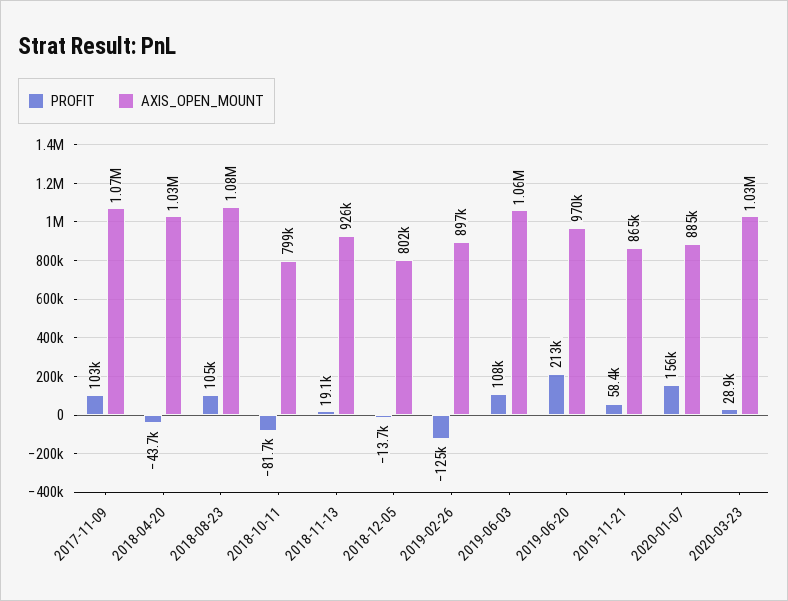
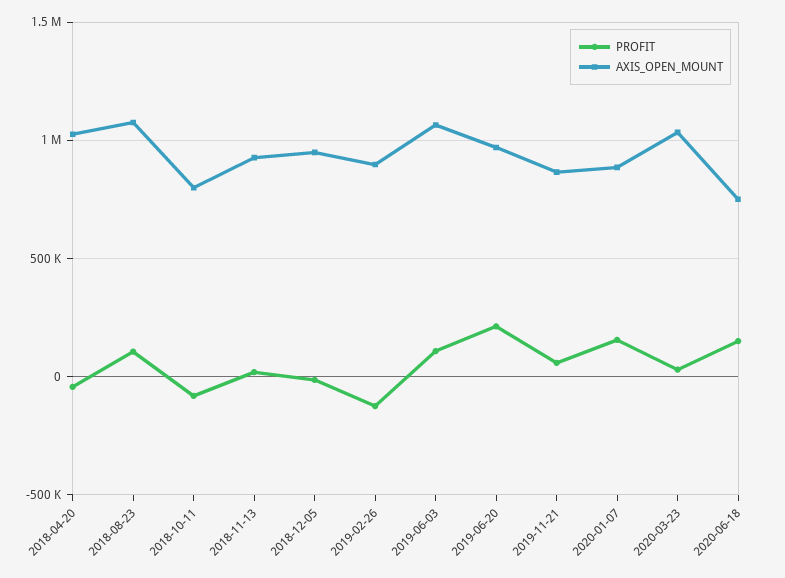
PROFIT, 2017-11-09: 103000 -> none
AXIS_OPEN_MOUNT, 2017-11-09: 1070000 -> none
AXIS_OPEN_MOUNT, 2018-12-05: 802000 -> 950000
PROFIT, 2020-06-18: none -> 150000
AXIS_OPEN_MOUNT, 2020-06-18: none -> 750000

